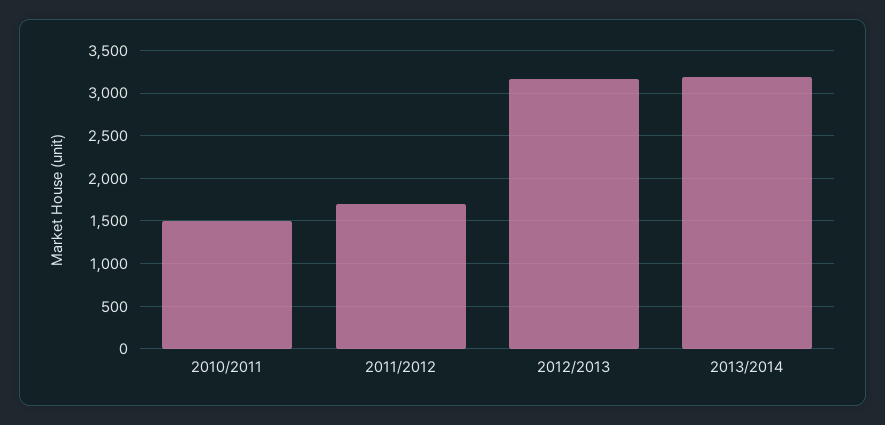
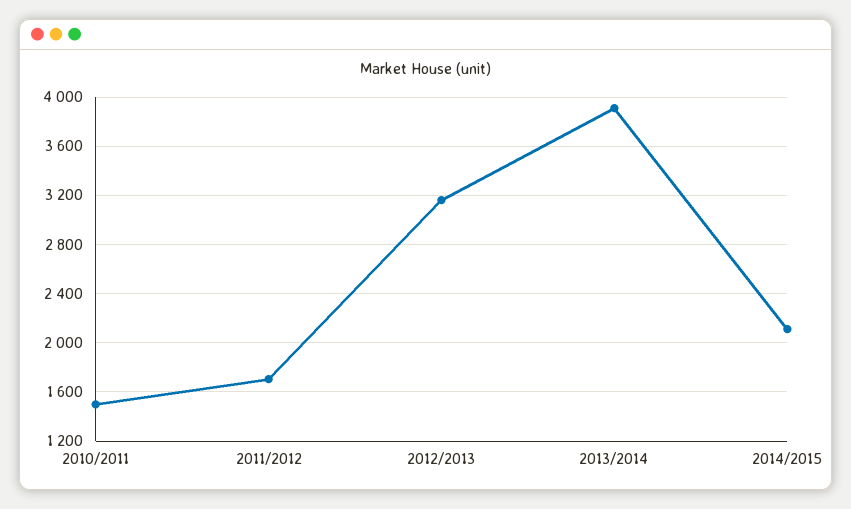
2013/2014: 3200 -> 3900
2014/2015: none -> 2100

